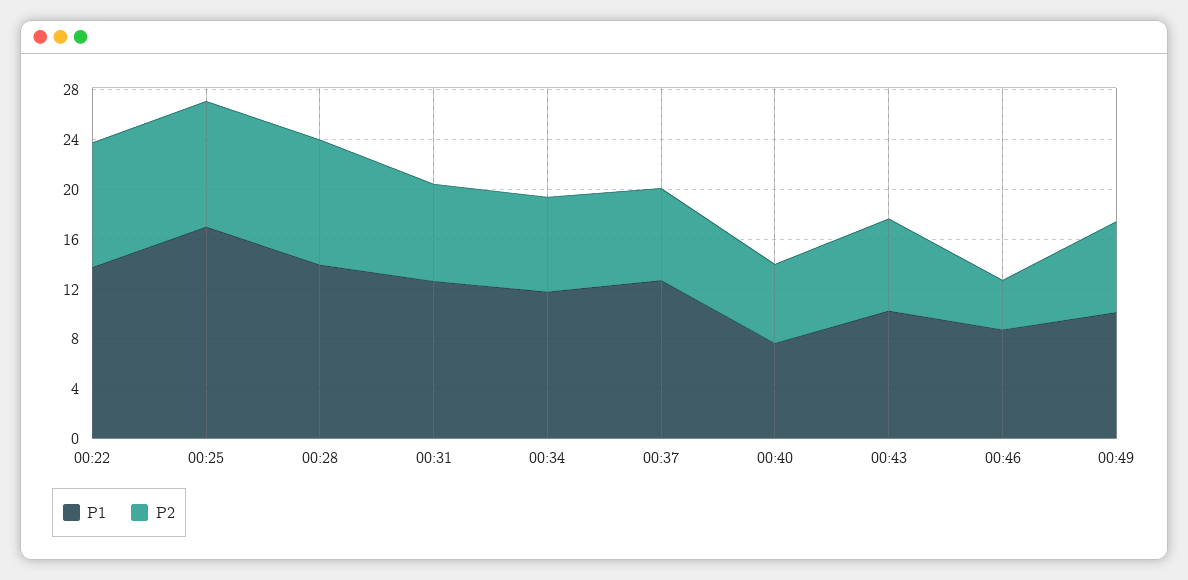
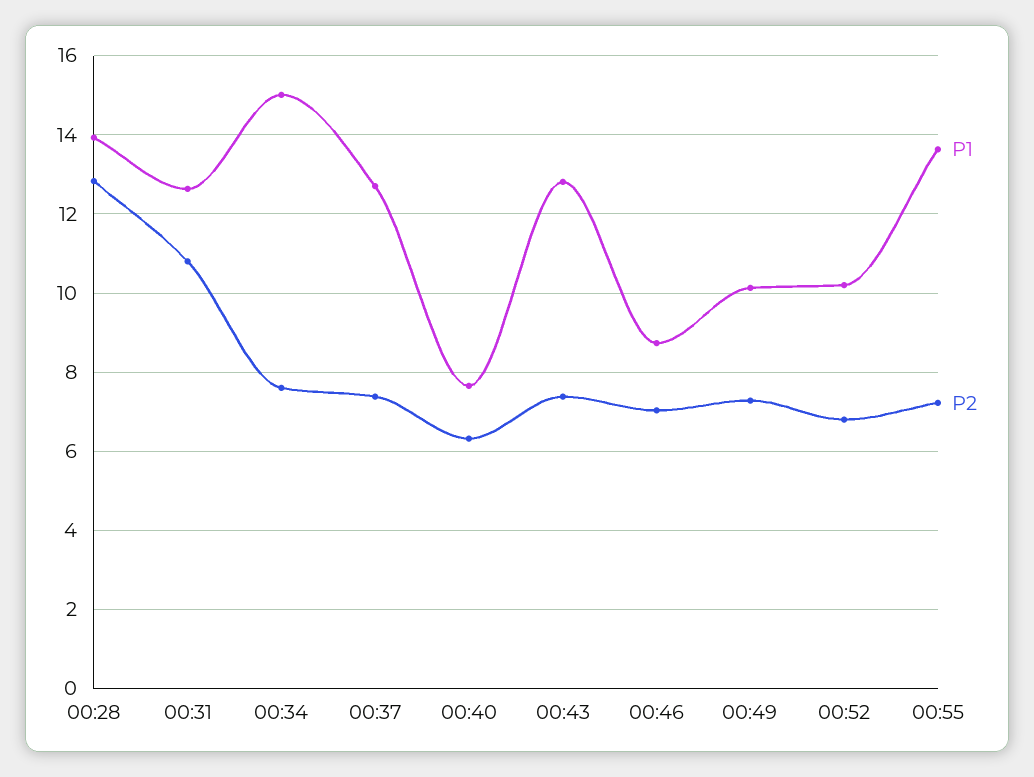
P1, 00:22: 14 -> none
P2, 00:22: 10 -> none
P1, 00:25: 17 -> none
P2, 00:25: 10 -> none
P2, 00:28: 10 -> 12.8
P2, 00:31: 8 -> 10.8
P1, 00:34: 12 -> 15
P1, 00:43: 10 -> 12.8
P2, 00:46: 4 -> 7
P1, 00:52: none -> 10.2
P2, 00:52: none -> 6.8
P1, 00:55: none -> 13.6
P2, 00:55: none -> 7.2

